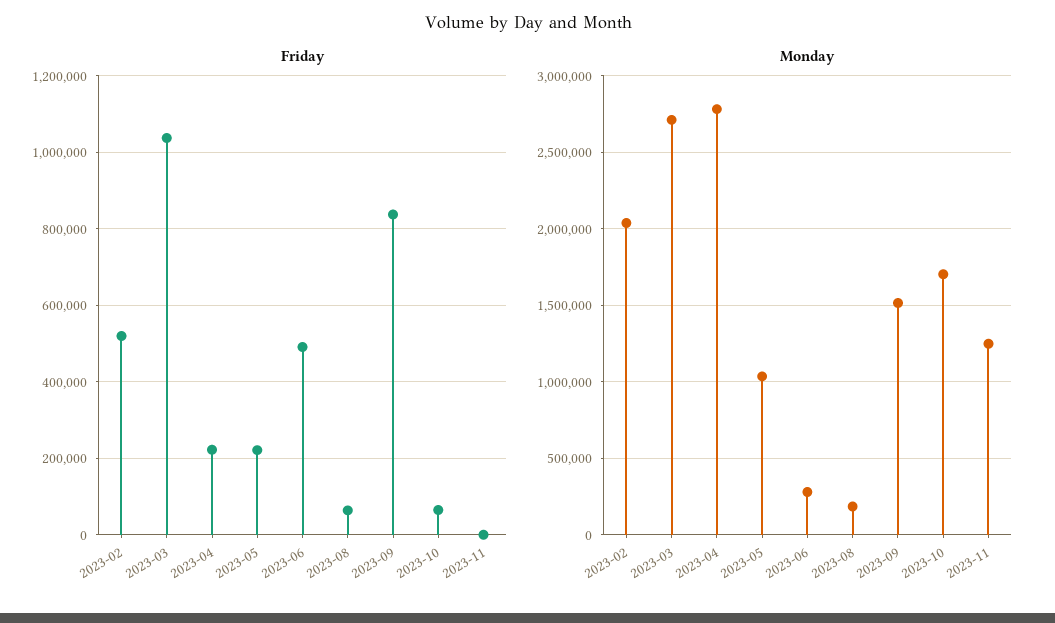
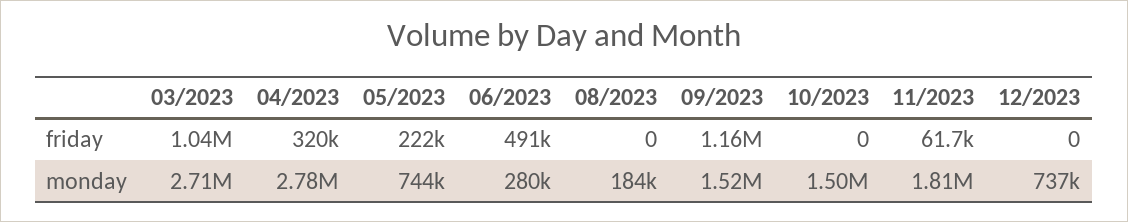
Friday, 2023-02: 520000 -> none
Friday, 2023-04: 220000 -> 320000
Friday, 2023-08: 60000 -> 0
Friday, 2023-09: 840000 -> 1160000
Friday, 2023-10: 60000 -> 0
Friday, 2023-11: 0 -> 61700
Monday, 2023-02: 2050000 -> none
Monday, 2023-05: 1050000 -> 744000
Monday, 2023-10: 1700000 -> 1500000
Monday, 2023-11: 1250000 -> 1810000
Friday, 12/2023: none -> 0
Monday, 12/2023: none -> 737000

